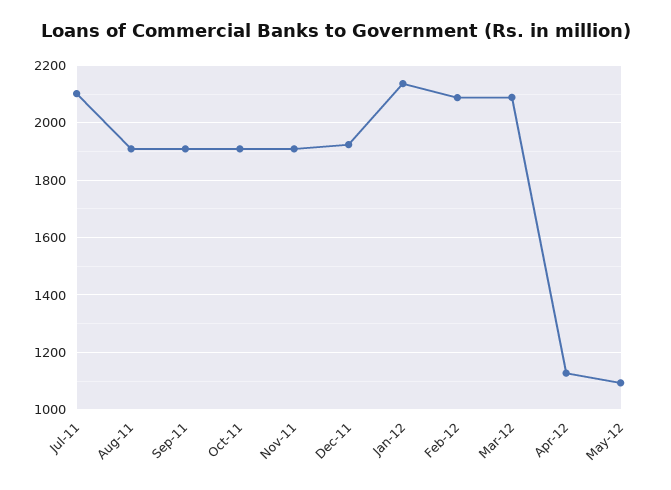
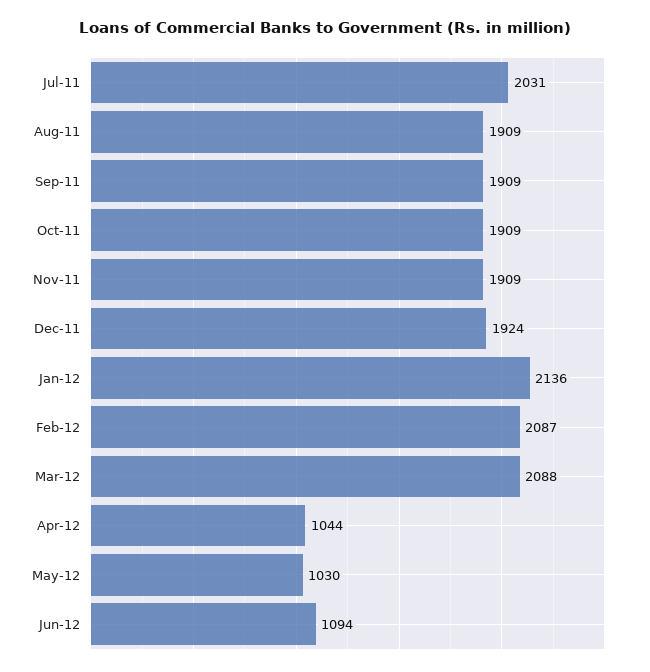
Jul-11: 2100 -> 2031
Apr-12: 1125 -> 1044
May-12: 1100 -> 1030
Jun-12: none -> 1094

